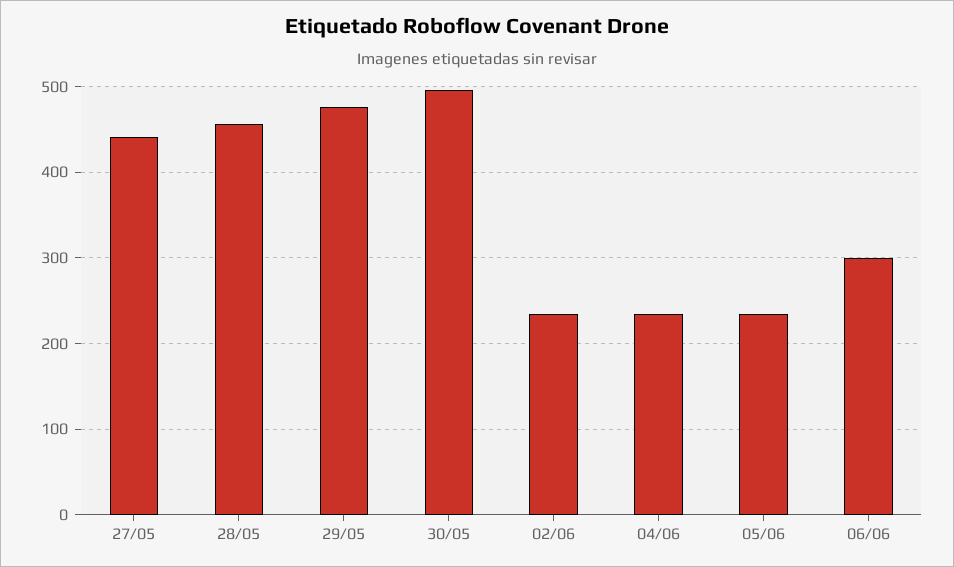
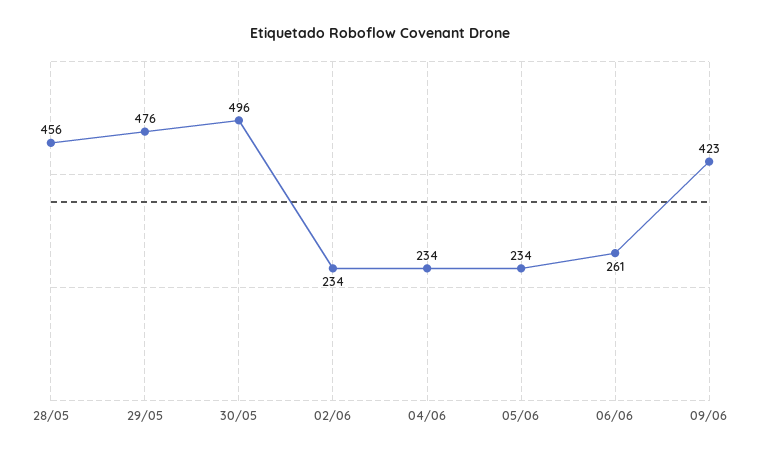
27/05: 440 -> none
06/06: 300 -> 261
09/06: none -> 423

